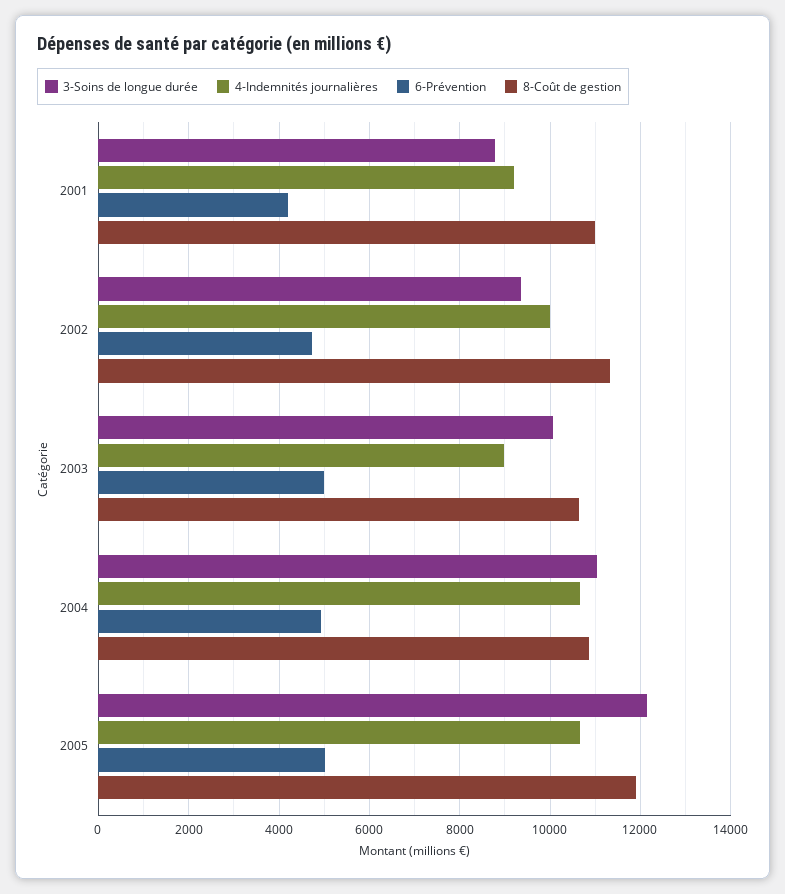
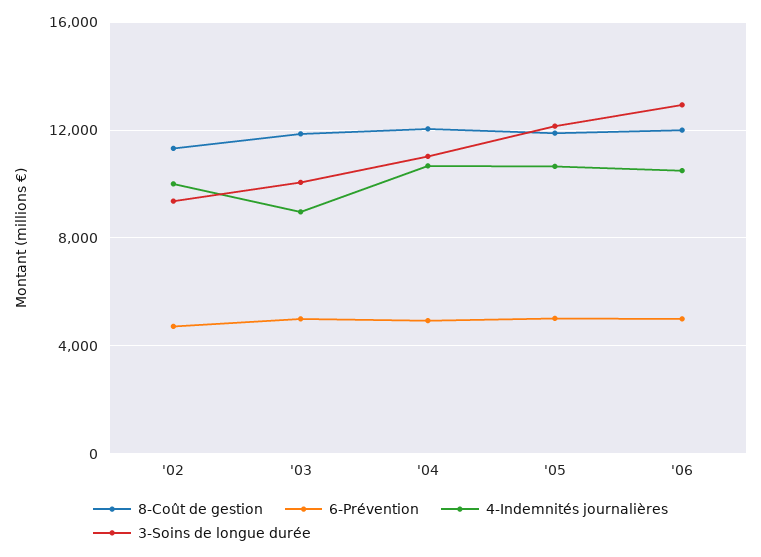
3-Soins de longue durée, 2001: 8800 -> none
4-Indemnités journalières, 2001: 9200 -> none
6-Prévention, 2001: 4200 -> none
8-Coût de gestion, 2001: 11000 -> none
8-Coût de gestion, 2003: 10600 -> 12000
8-Coût de gestion, 2004: 10800 -> 12000
8-Coût de gestion, '06: none -> 12000
6-Prévention, '06: none -> 5000
4-Indemnités journalières, '06: none -> 10500
3-Soins de longue durée, '06: none -> 13000

